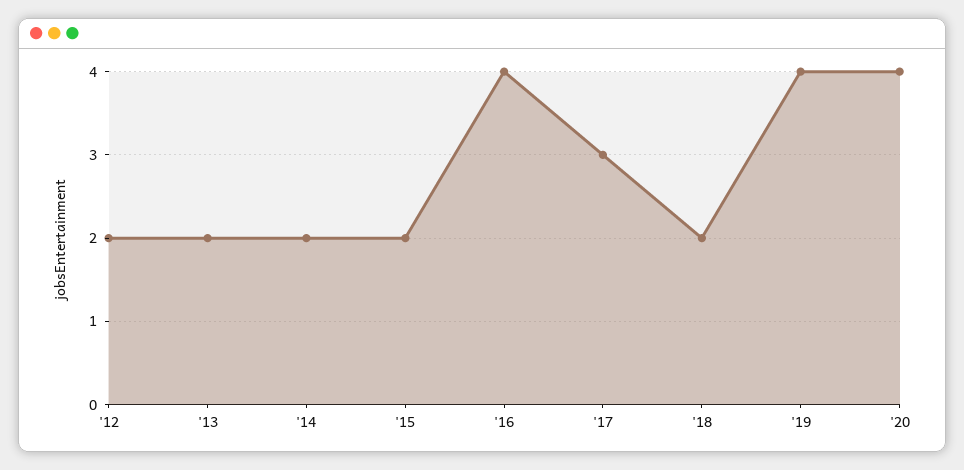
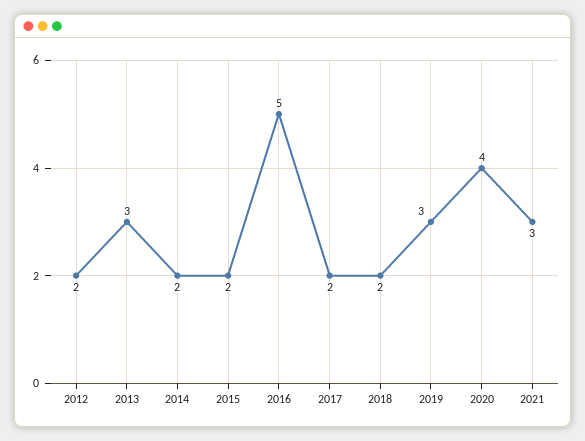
'13: 2 -> 3
'16: 4 -> 5
'17: 3 -> 2
'19: 4 -> 3
2021: none -> 3

